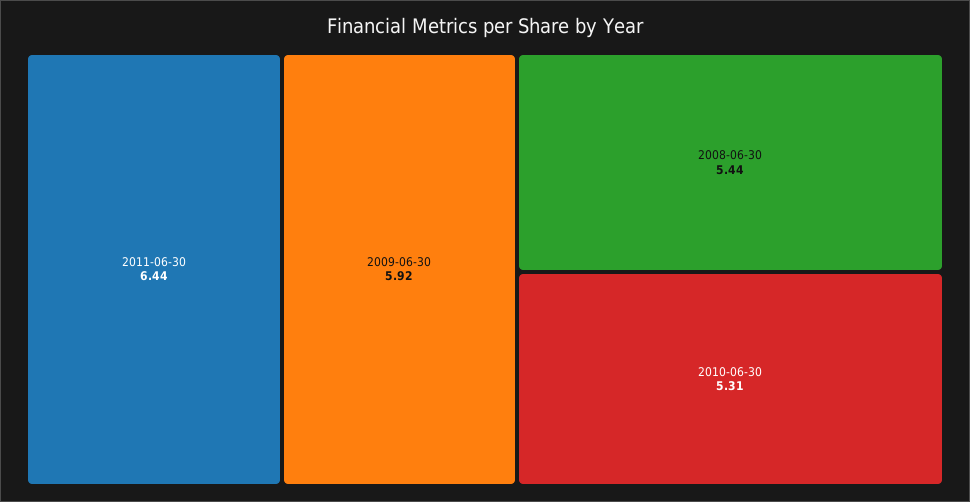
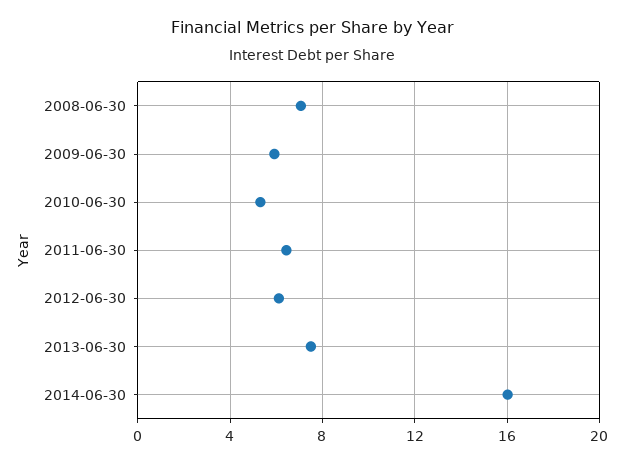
2008-06-30: 5.44 -> 7
2012-06-30: none -> 6
2013-06-30: none -> 7.5
2014-06-30: none -> 16

